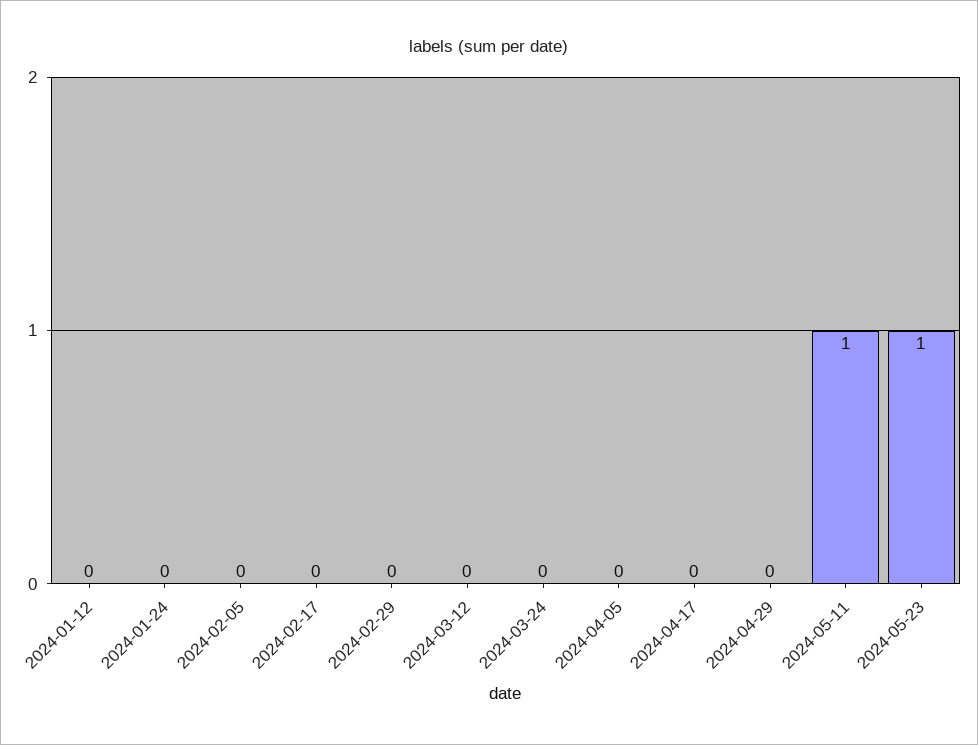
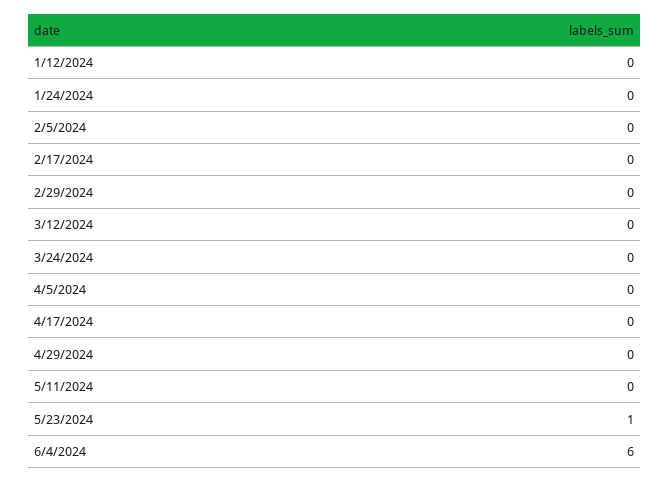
2024-05-11: 1 -> 0
6/4/2024: none -> 6

